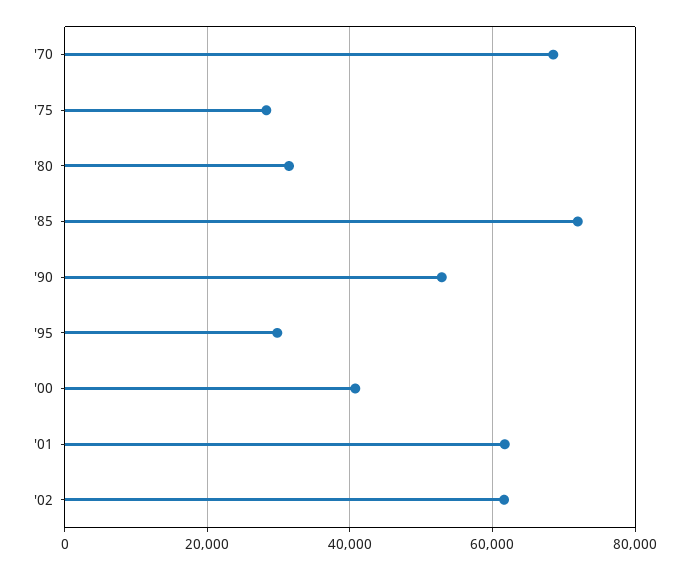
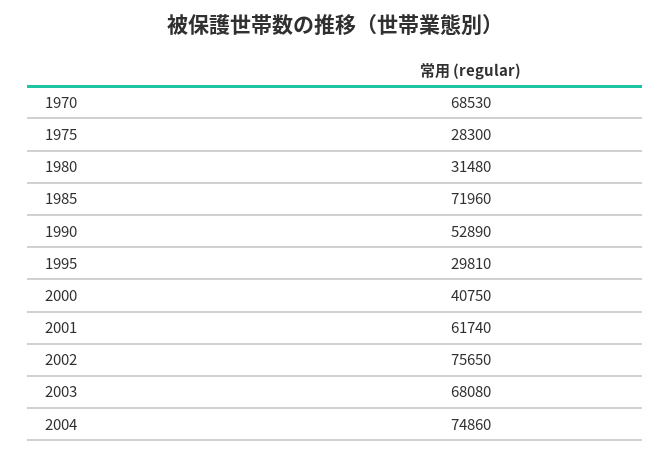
'02: 62000 -> 75650
2003: none -> 68080
2004: none -> 74860

